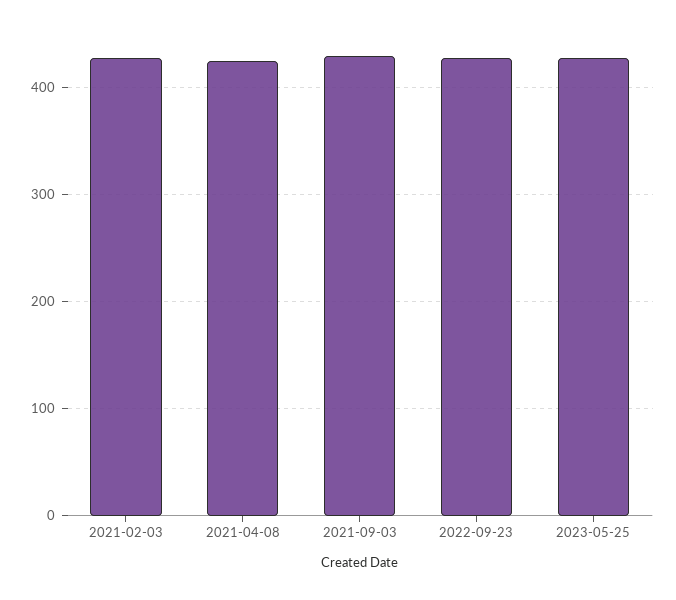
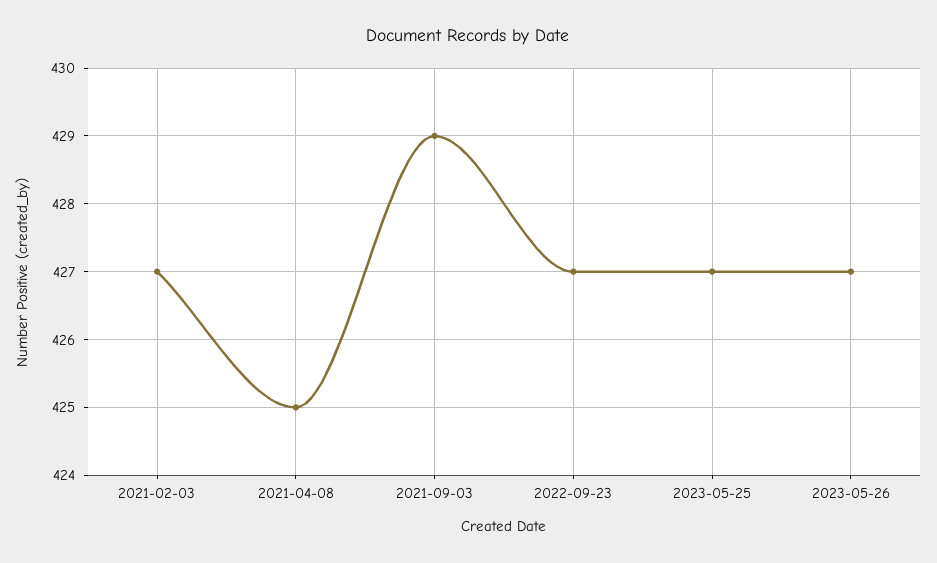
2023-05-26: none -> 427

